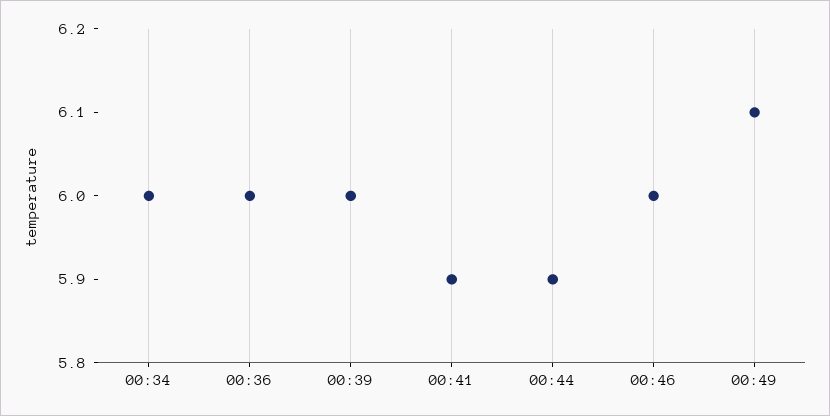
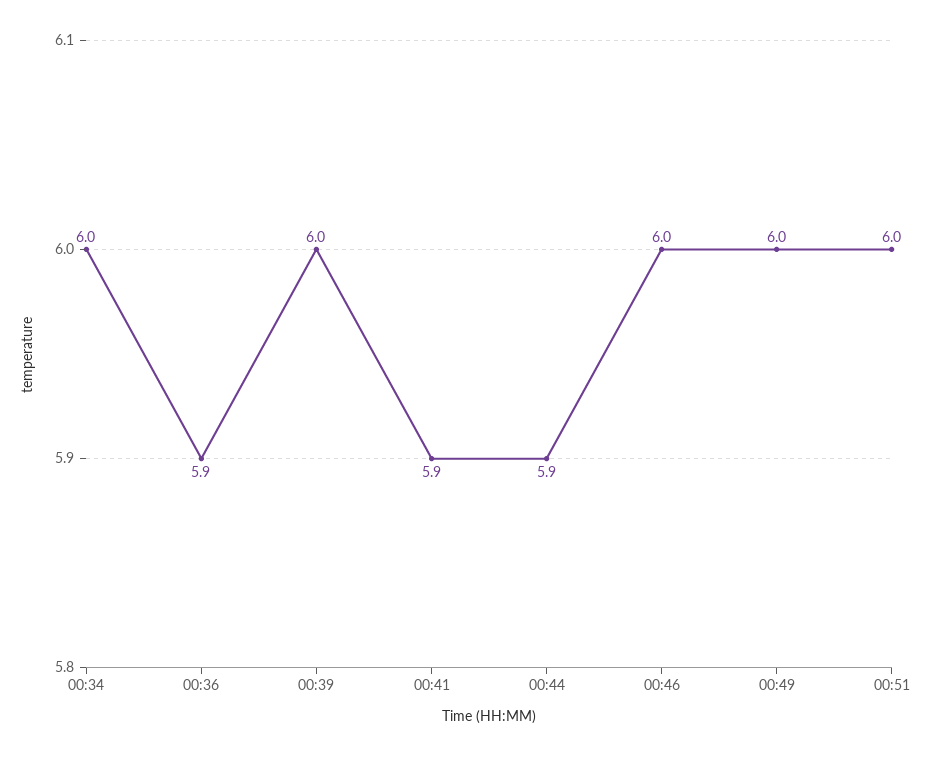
00:36: 6 -> 5.9
00:49: 6.1 -> 6
00:51: none -> 6

